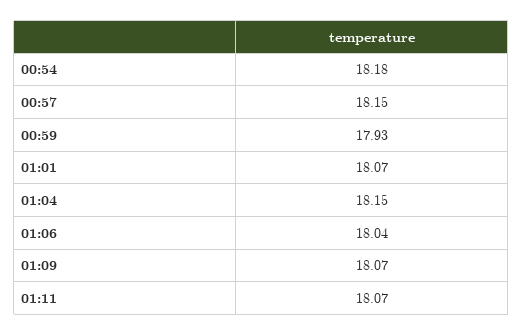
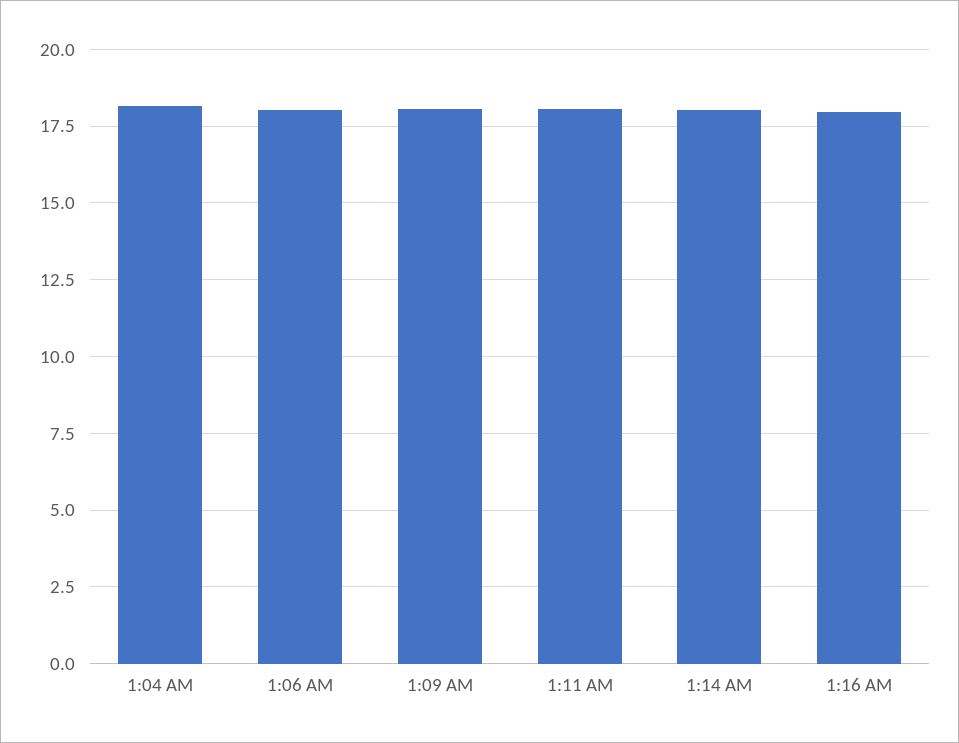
00:54: 18.18 -> none
00:57: 18.15 -> none
00:59: 17.93 -> none
01:01: 18.07 -> none
1:14 AM: none -> 18
1:16 AM: none -> 18

